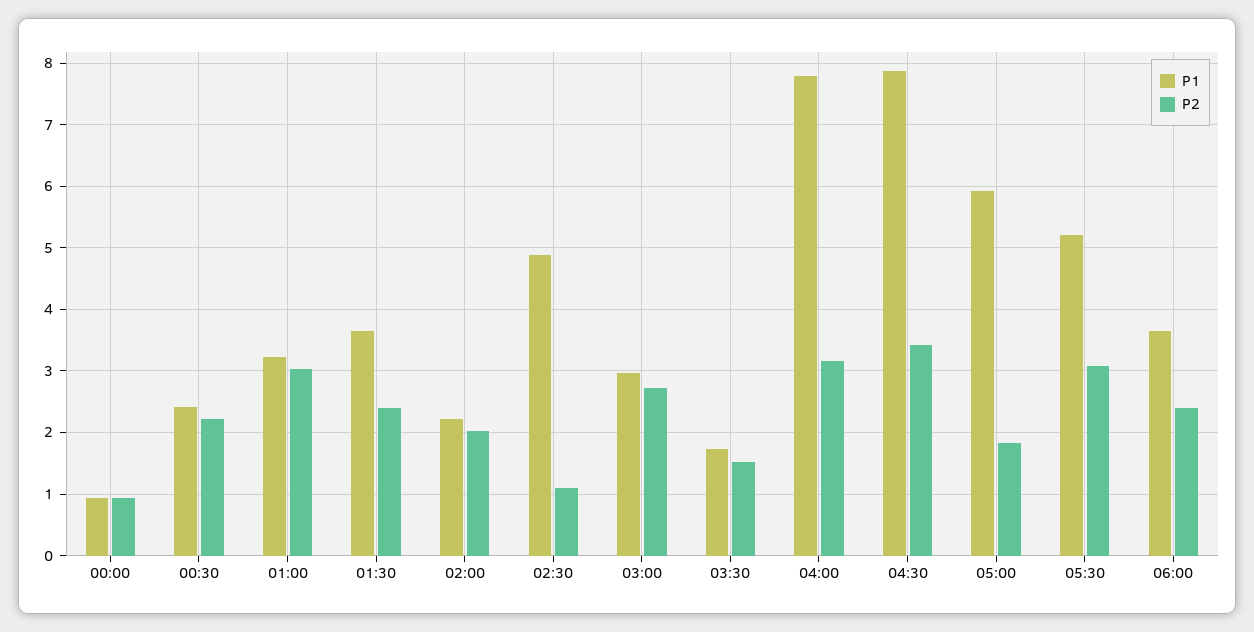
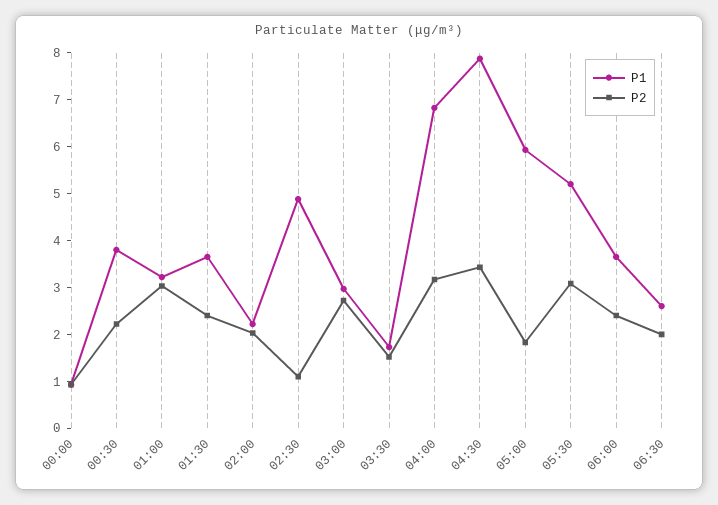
P1, 00:30: 2.4 -> 3.8
P1, 04:00: 7.8 -> 6.8
P1, 06:30: none -> 2.6
P2, 06:30: none -> 2

